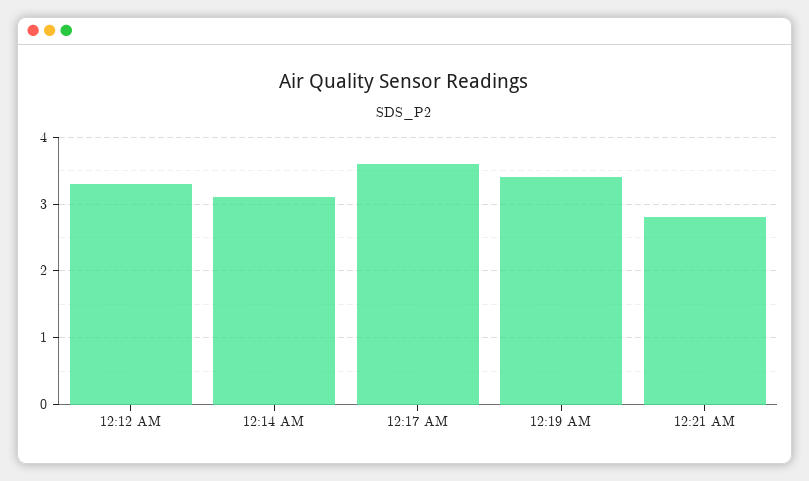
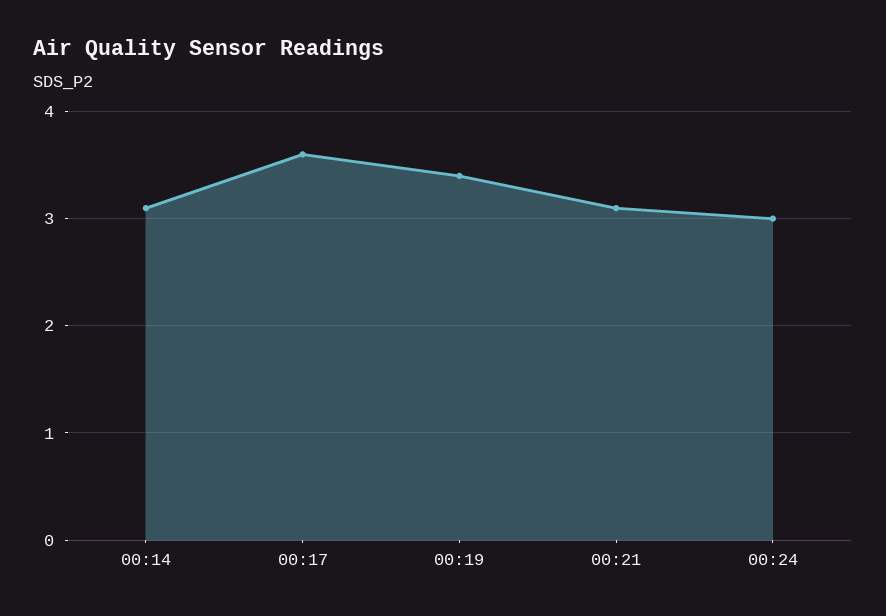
12:12 AM: 3.3 -> none
12:21 AM: 2.8 -> 3.1
00:24: none -> 3

